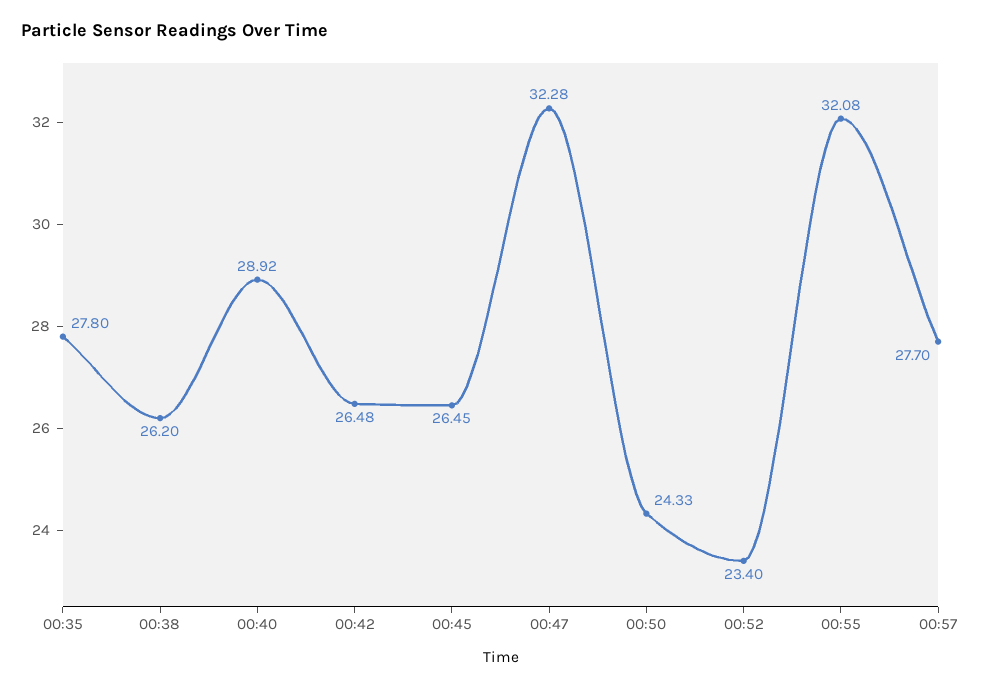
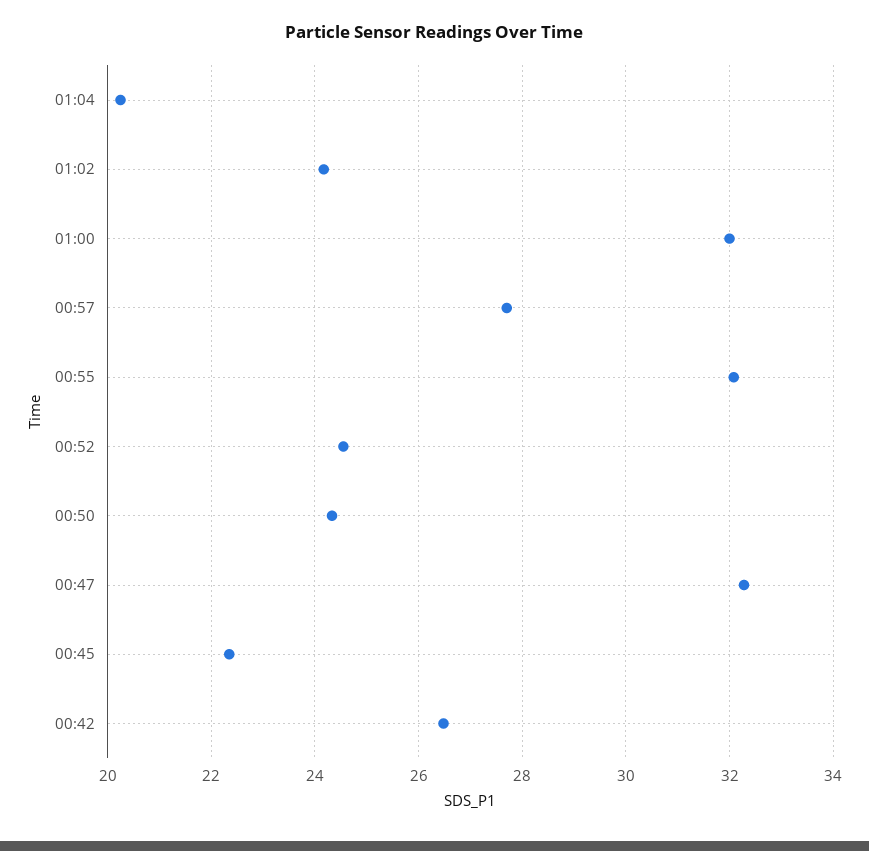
00:35: 27.8 -> none
00:38: 26.2 -> none
00:40: 28.92 -> none
00:45: 26.45 -> 22.4
00:52: 23.4 -> 24.6
01:04: none -> 20.2
01:02: none -> 24.2
01:00: none -> 32

